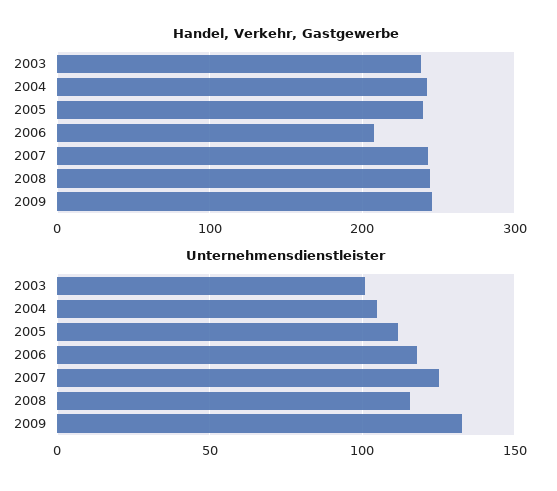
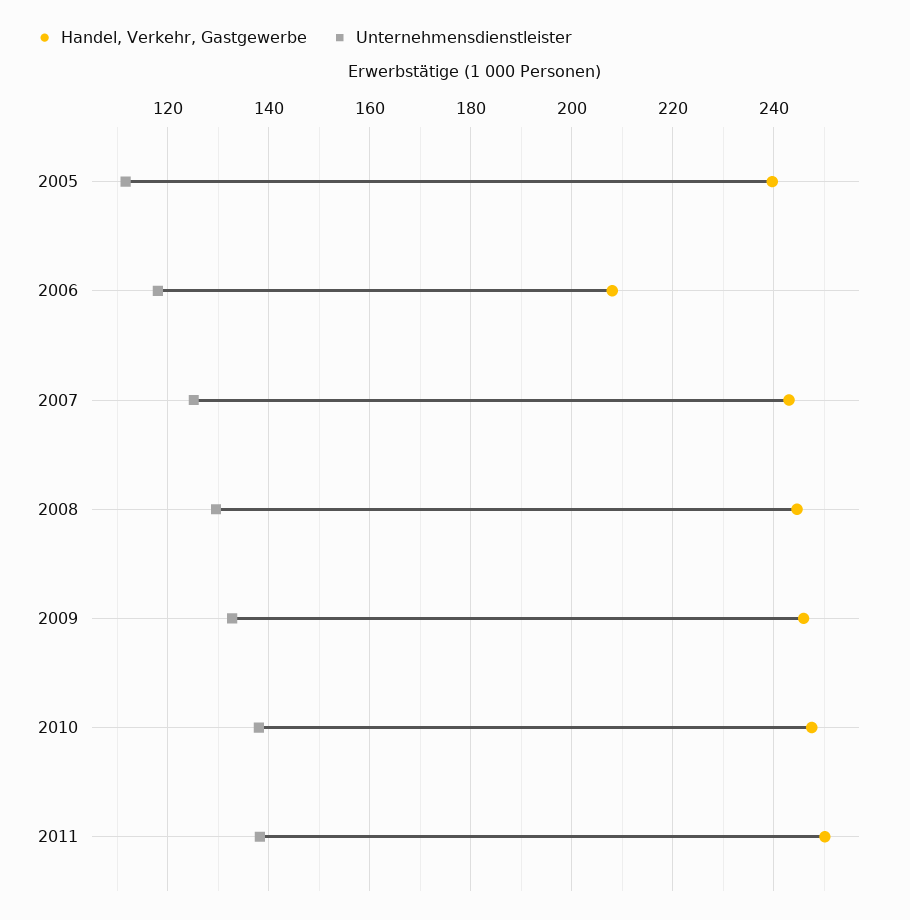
Handel, Verkehr, Gastgewerbe, 2003: 240 -> none
Handel, Verkehr, Gastgewerbe, 2004: 240 -> none
Unternehmensdienstleister, 2003: 100 -> none
Unternehmensdienstleister, 2004: 105 -> none
Unternehmensdienstleister, 2008: 115 -> 130
Handel, Verkehr, Gastgewerbe, 2010: none -> 248
Unternehmensdienstleister, 2010: none -> 138
Handel, Verkehr, Gastgewerbe, 2011: none -> 250
Unternehmensdienstleister, 2011: none -> 138

